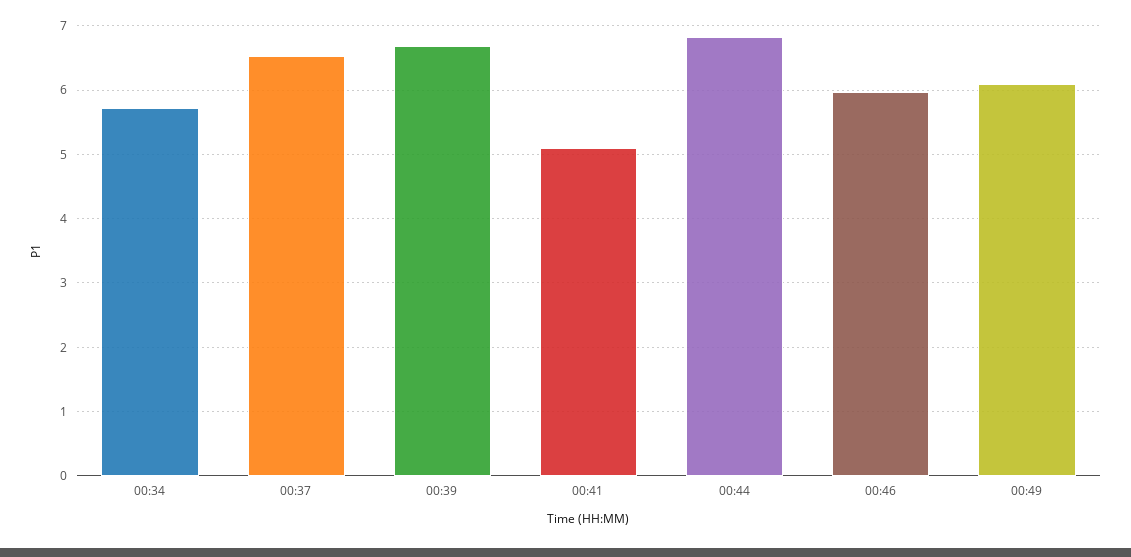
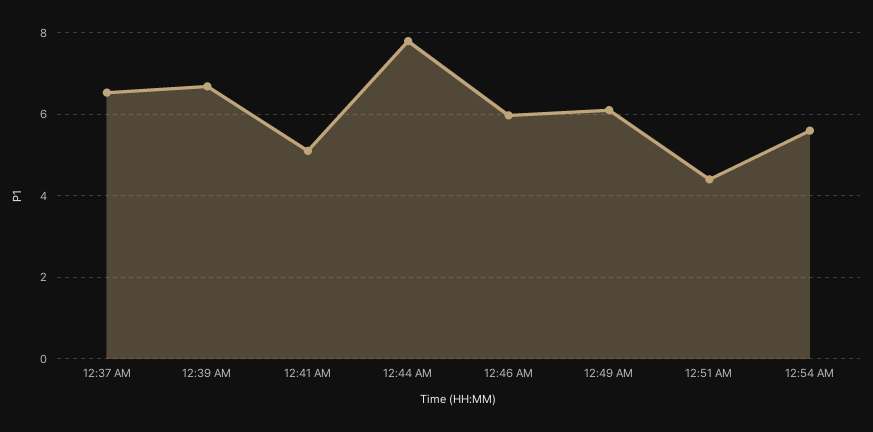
00:34: 5.7 -> none
00:44: 6.8 -> 7.8
12:51 AM: none -> 4.4
12:54 AM: none -> 5.6

